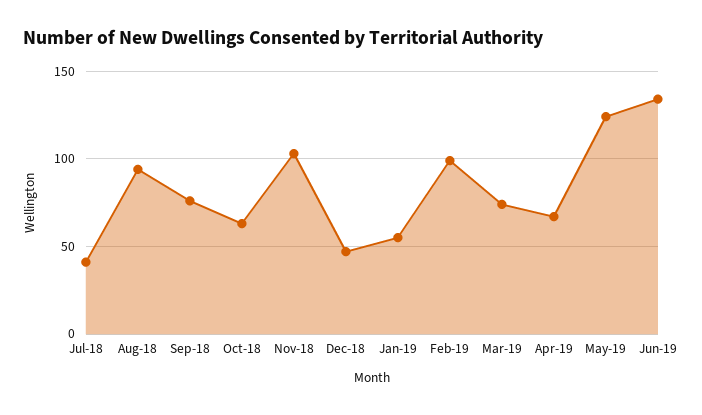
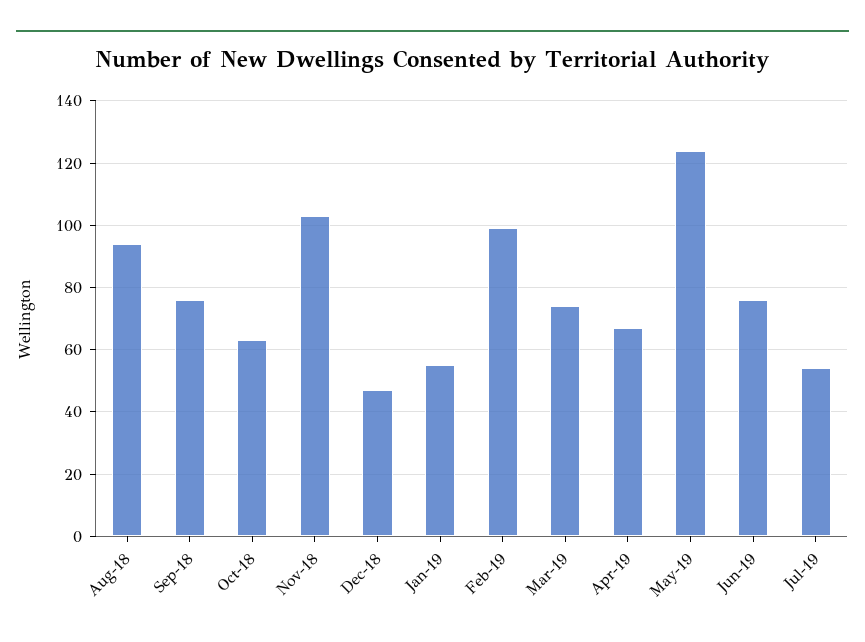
Jul-18: 40 -> none
Jun-19: 135 -> 75
Jul-19: none -> 55

